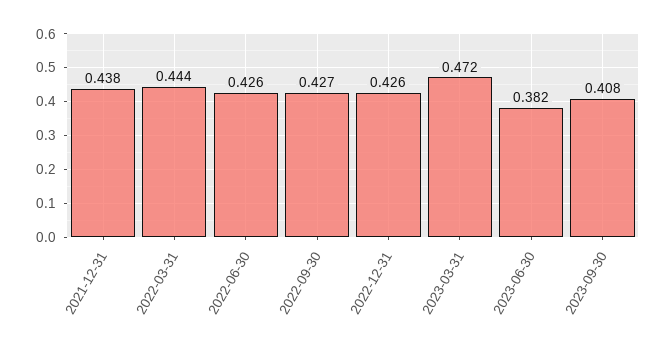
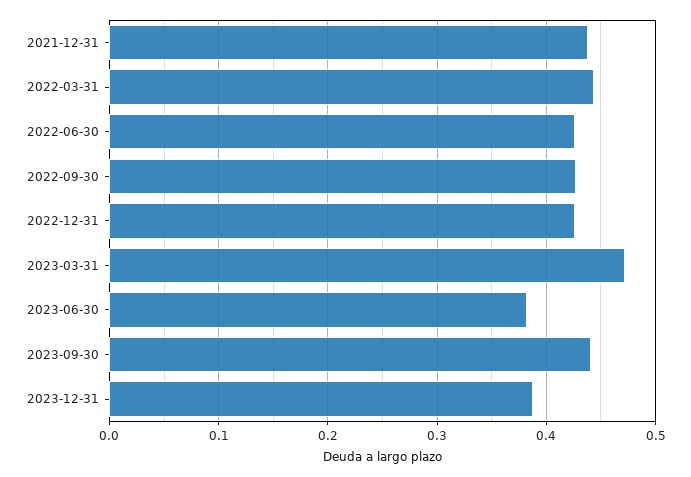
2023-09-30: 0.408 -> 0.44
2023-12-31: none -> 0.39

